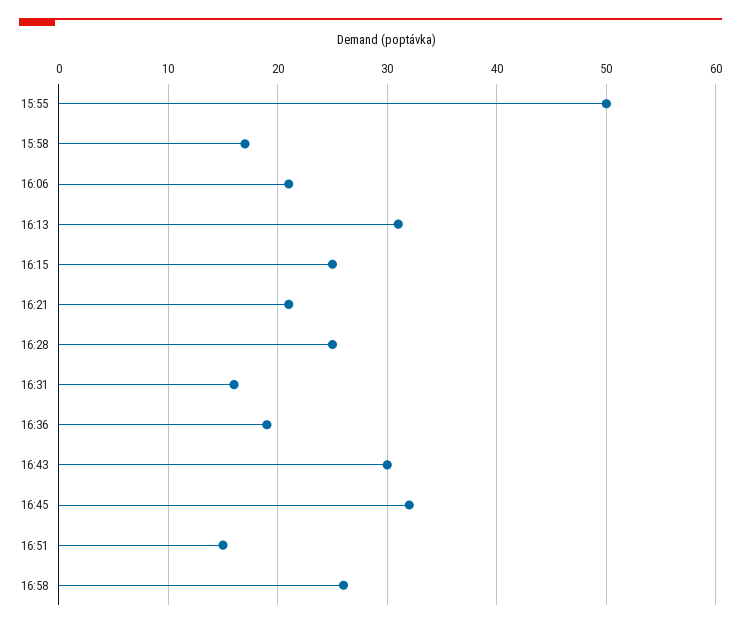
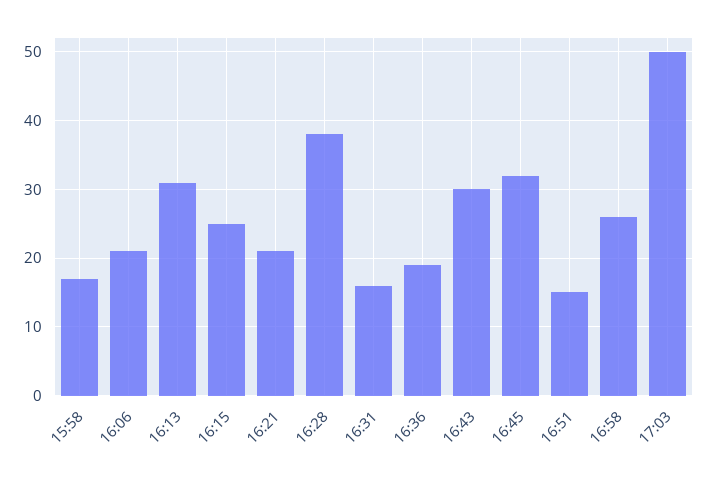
15:55: 50 -> none
16:28: 25 -> 38
17:03: none -> 50

